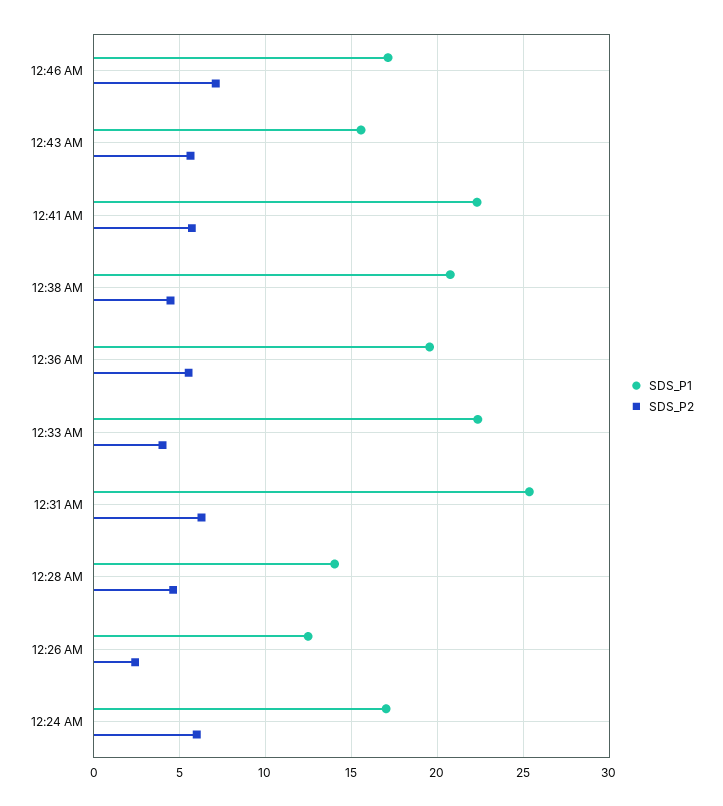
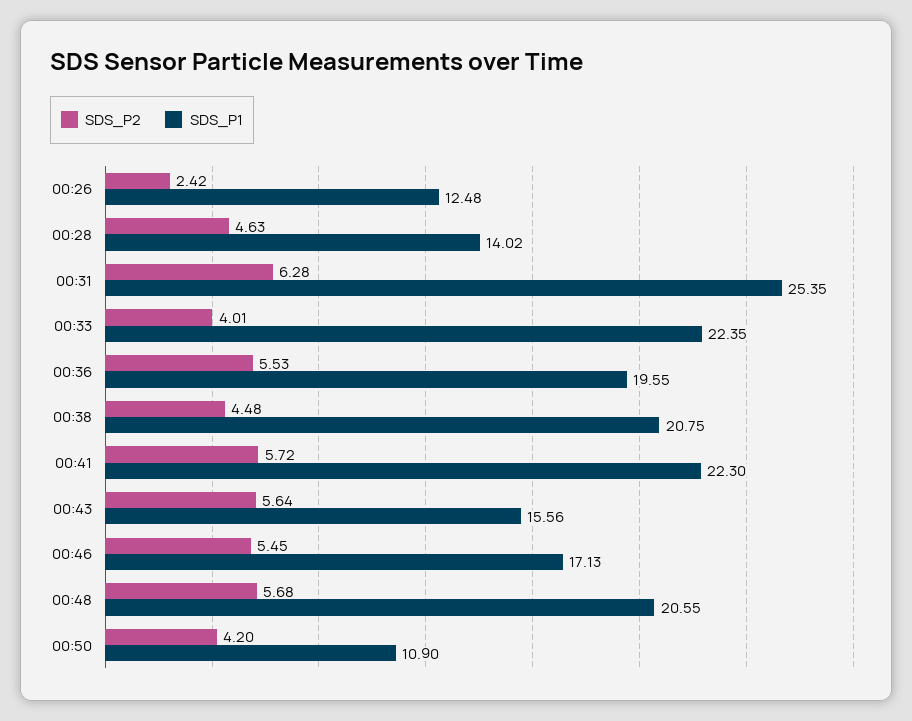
SDS_P2, 12:46 AM: 7 -> 5.45
SDS_P1, 12:24 AM: 17 -> none
SDS_P2, 12:24 AM: 6 -> none
SDS_P2, 00:48: none -> 5.68
SDS_P1, 00:48: none -> 20.55
SDS_P2, 00:50: none -> 4.2
SDS_P1, 00:50: none -> 10.9

